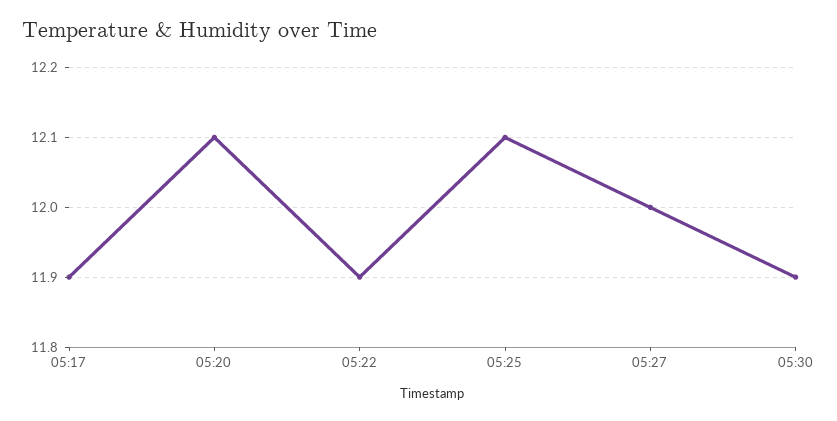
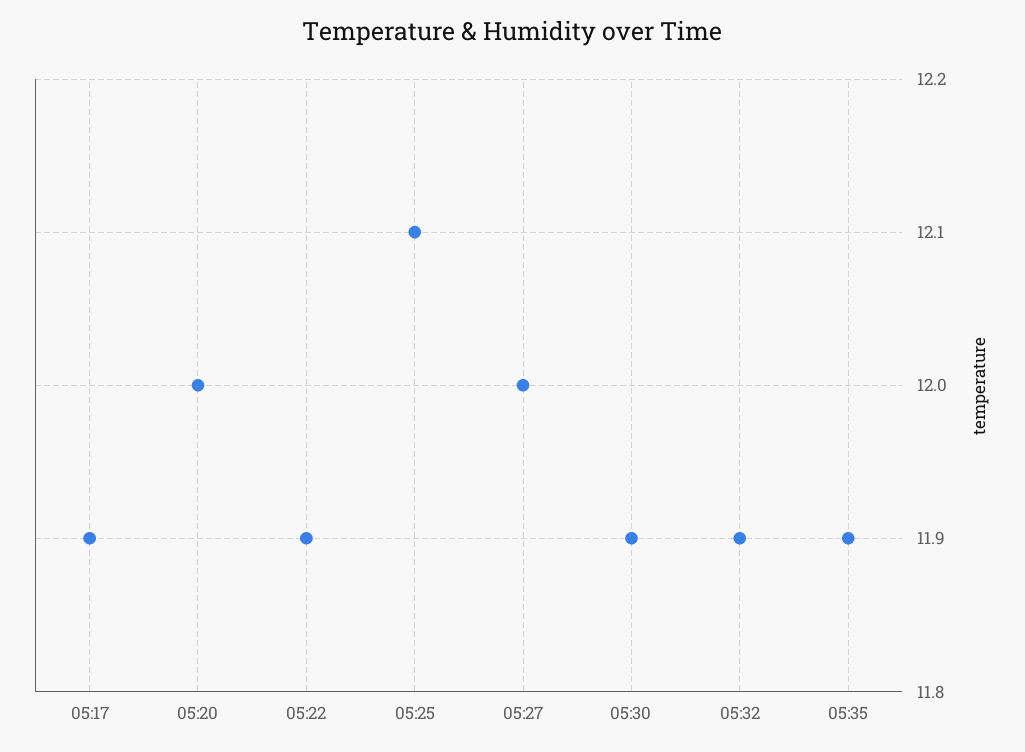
05:20: 12.1 -> 12
05:32: none -> 11.9
05:35: none -> 11.9

